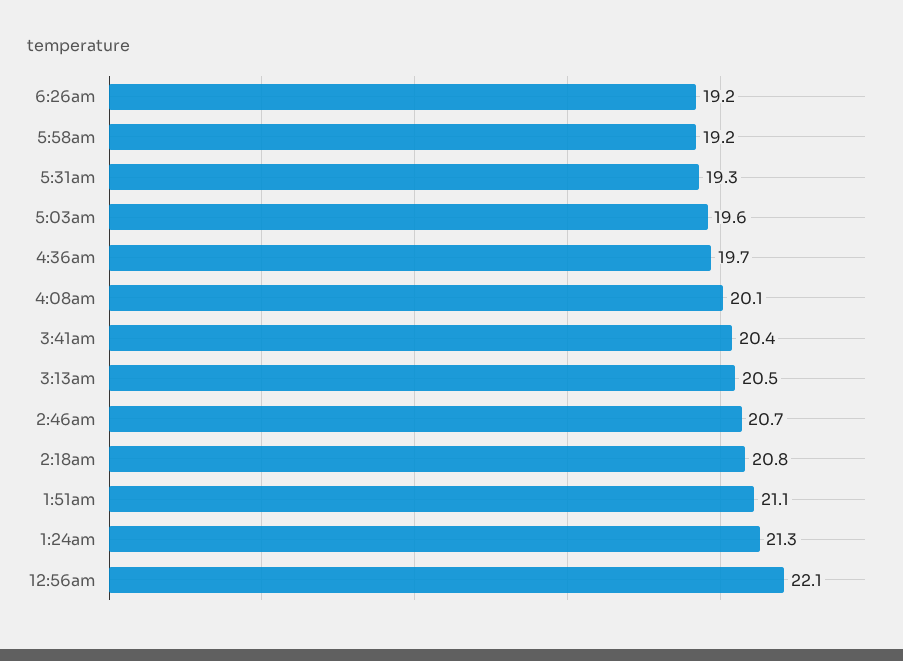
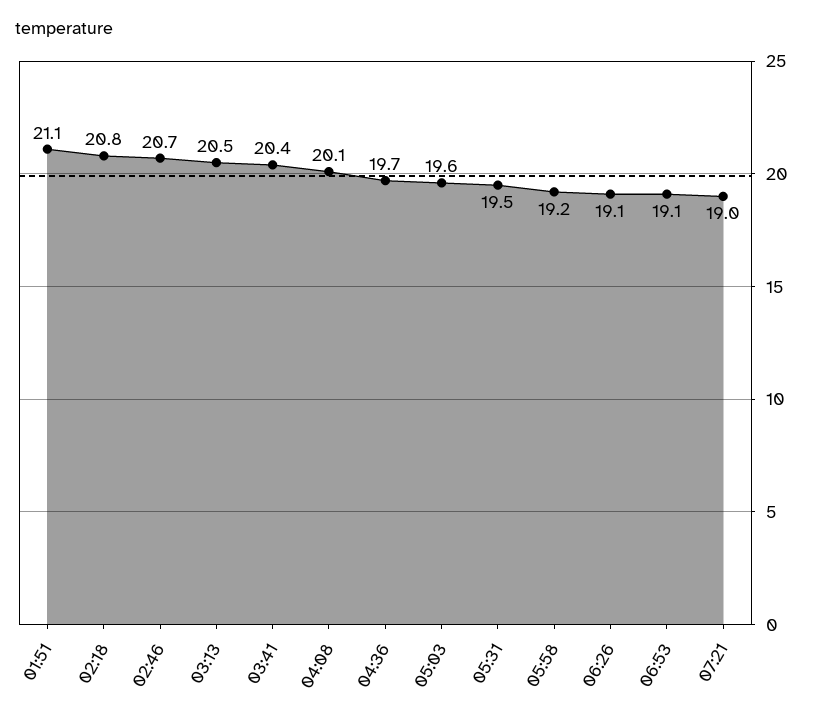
6:26am: 19.2 -> 19.1
5:31am: 19.3 -> 19.5
1:24am: 21.3 -> none
12:56am: 22.1 -> none
06:53: none -> 19.1
07:21: none -> 19

